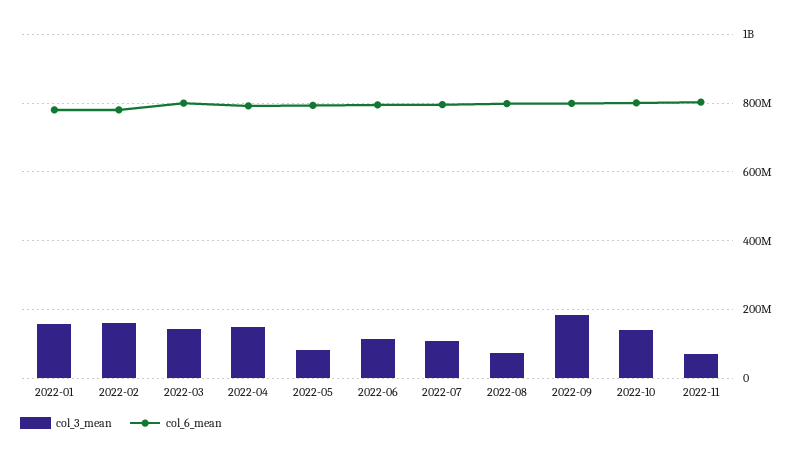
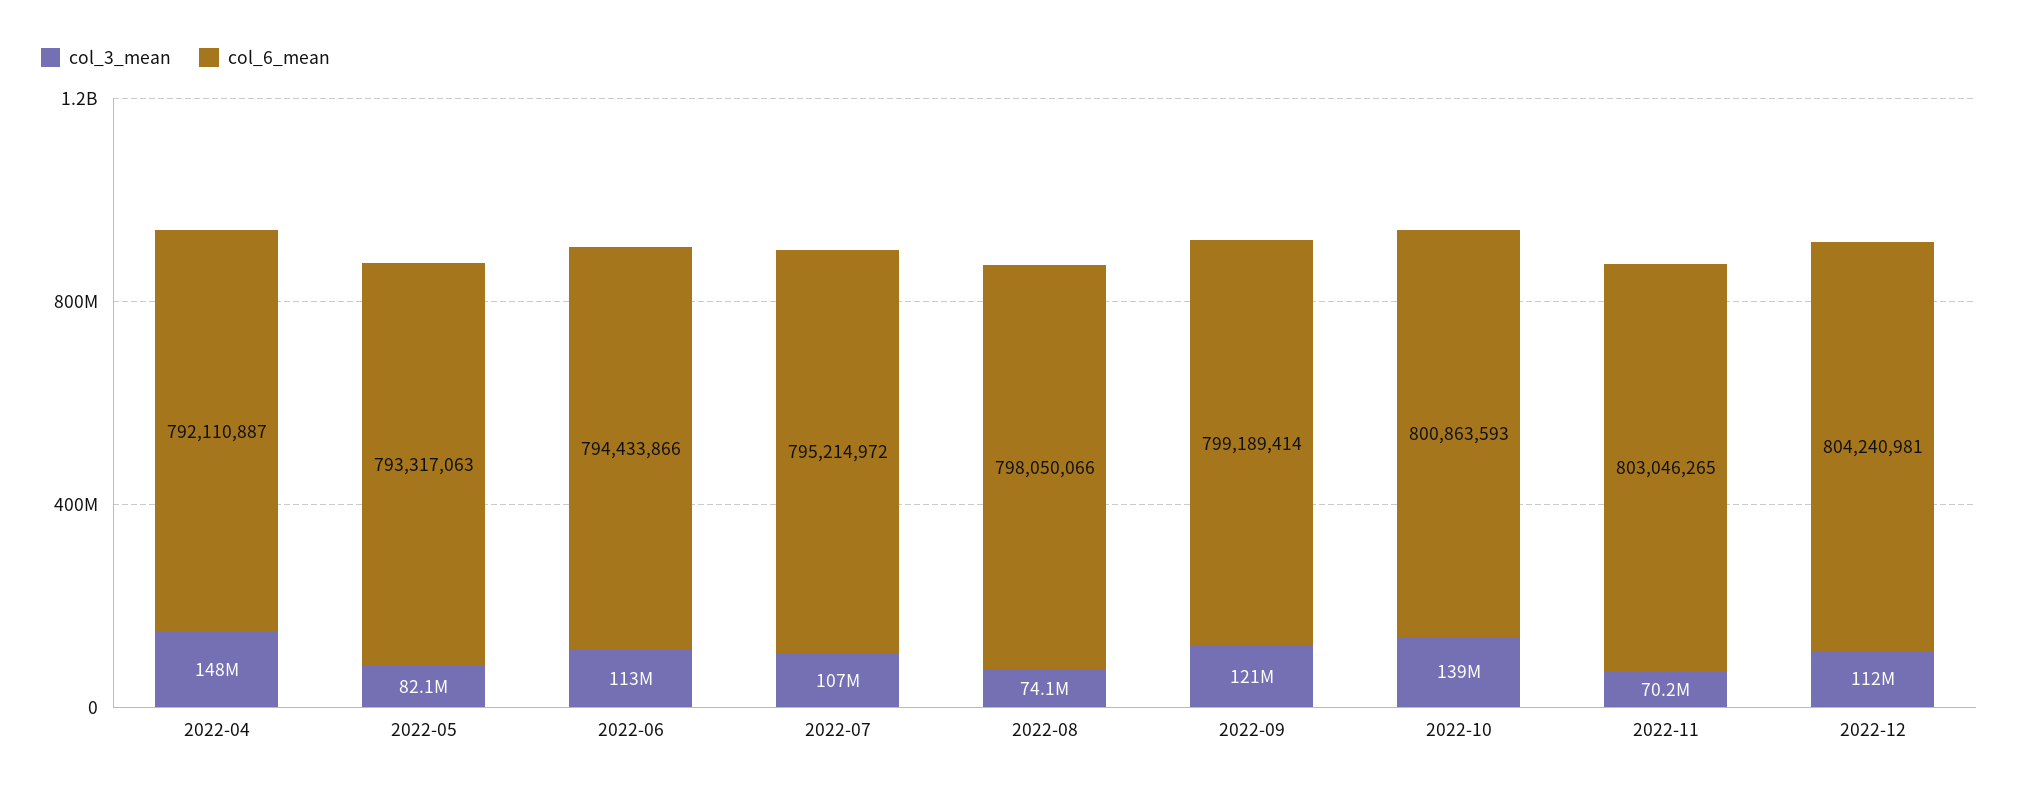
col_3_mean, 2022-01: 160000000 -> none
col_6_mean, 2022-01: 780000000 -> none
col_3_mean, 2022-02: 160000000 -> none
col_6_mean, 2022-02: 780000000 -> none
col_3_mean, 2022-03: 140000000 -> none
col_6_mean, 2022-03: 800000000 -> none
col_3_mean, 2022-09: 180000000 -> 121000000
col_3_mean, 2022-12: none -> 112000000
col_6_mean, 2022-12: none -> 804240981

